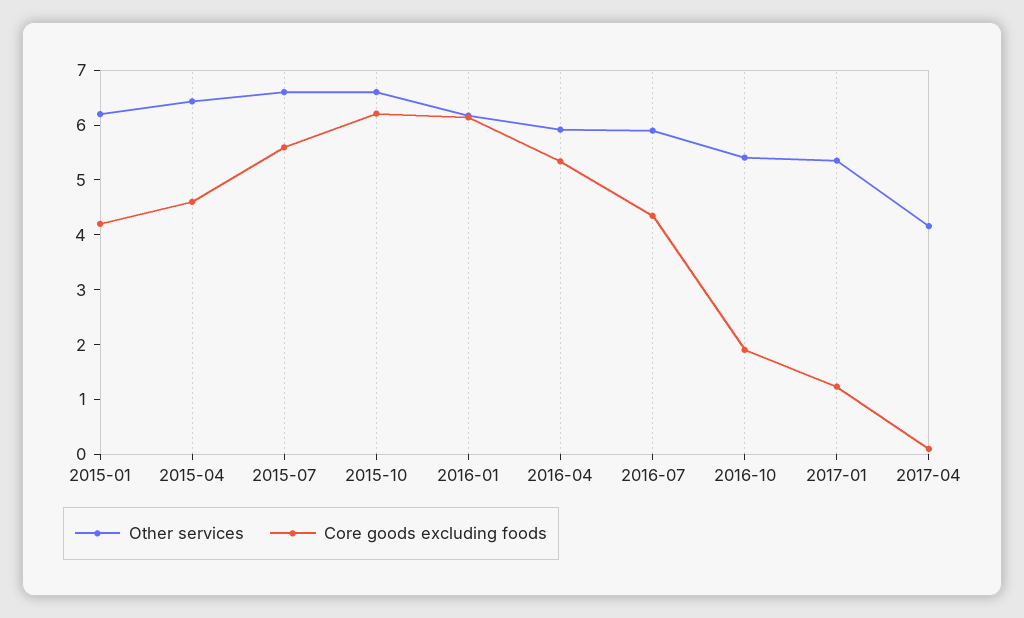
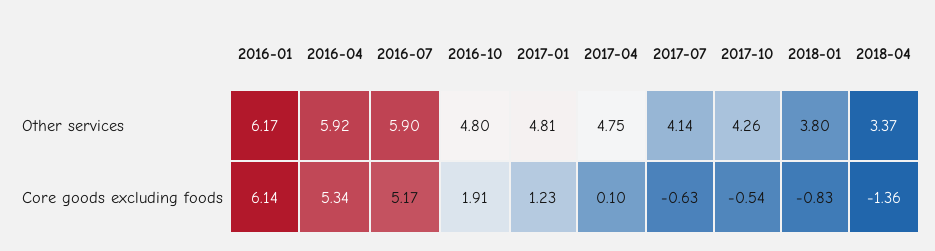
Other services, 2015-01: 6.2 -> none
Core goods excluding foods, 2015-01: 4.2 -> none
Other services, 2015-04: 6.4 -> none
Core goods excluding foods, 2015-04: 4.6 -> none
Other services, 2015-07: 6.6 -> none
Core goods excluding foods, 2015-07: 5.6 -> none
Other services, 2015-10: 6.6 -> none
Core goods excluding foods, 2015-10: 6.2 -> none
Core goods excluding foods, 2016-07: 4.4 -> 5.17
Other services, 2016-10: 5.4 -> 4.8
Other services, 2017-01: 5.4 -> 4.81
Other services, 2017-04: 4.2 -> 4.75
Other services, 2017-07: none -> 4.14
Other services, 2017-10: none -> 4.26
Other services, 2018-01: none -> 3.8
Other services, 2018-04: none -> 3.37
Core goods excluding foods, 2017-07: none -> -0.63
Core goods excluding foods, 2017-10: none -> -0.54
Core goods excluding foods, 2018-01: none -> -0.83
Core goods excluding foods, 2018-04: none -> -1.36

